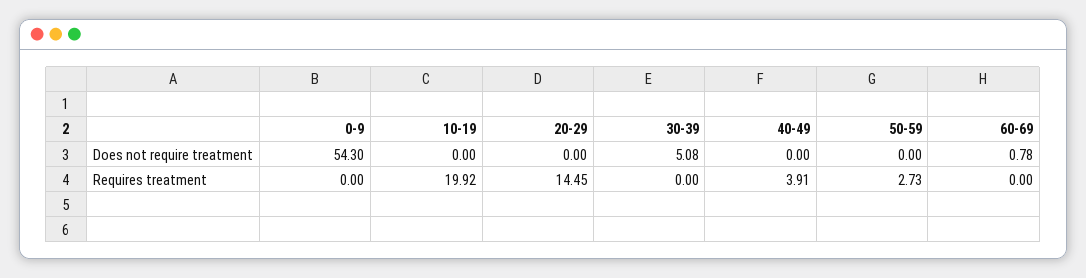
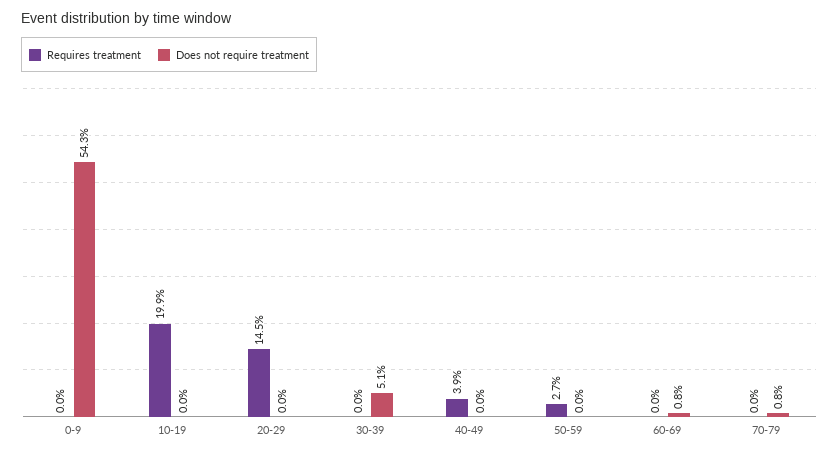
Requires treatment, 70-79: none -> 0
Does not require treatment, 70-79: none -> 0.8

